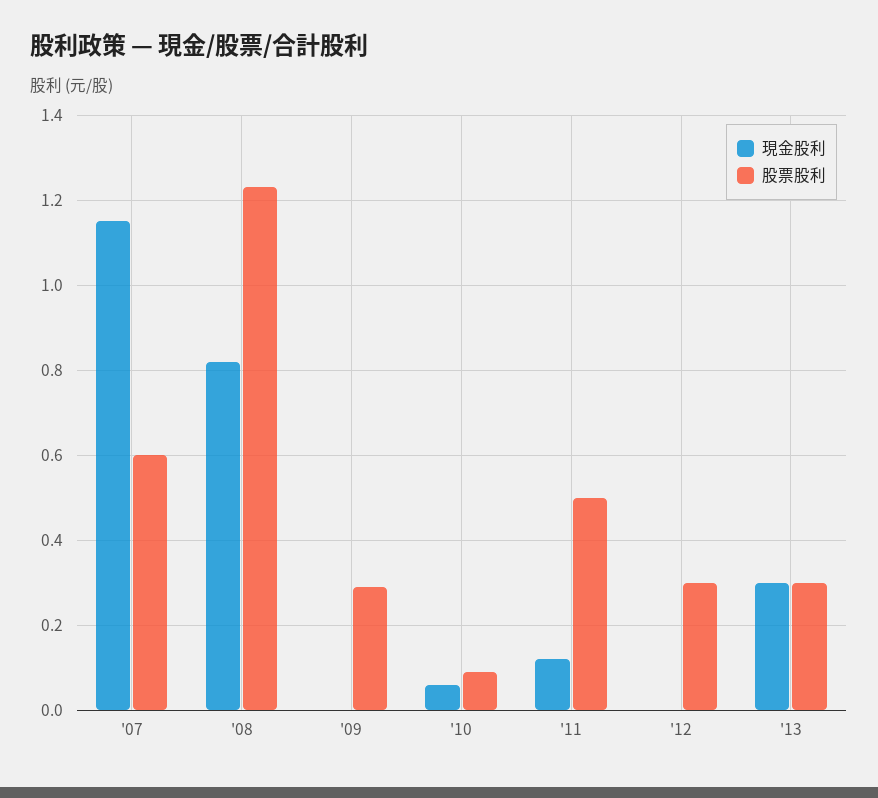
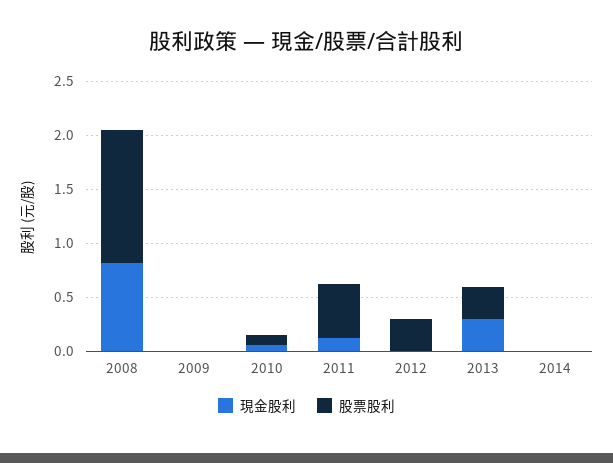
現金股利, '07: 1.15 -> none
股票股利, '07: 0.6 -> none
股票股利, '09: 0.3 -> 0
現金股利, 2014: none -> 0
股票股利, 2014: none -> 0

